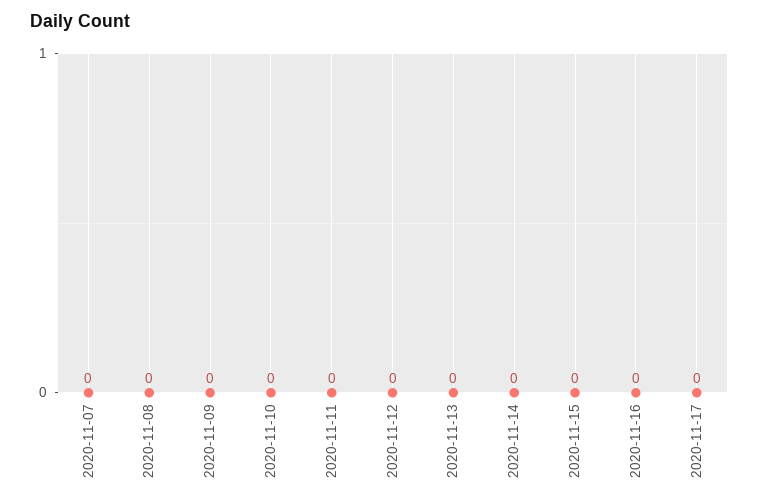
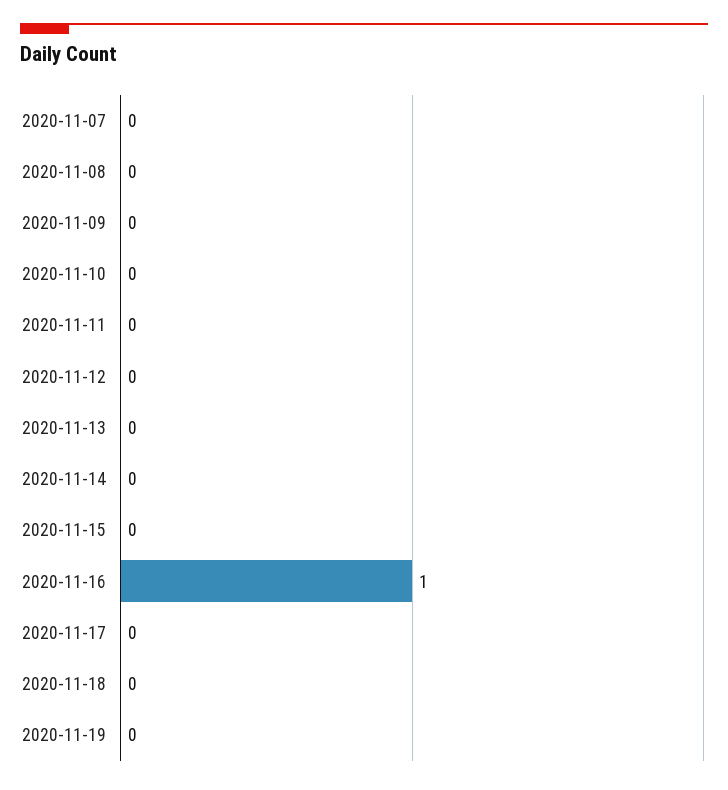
2020-11-16: 0 -> 1
2020-11-18: none -> 0
2020-11-19: none -> 0

